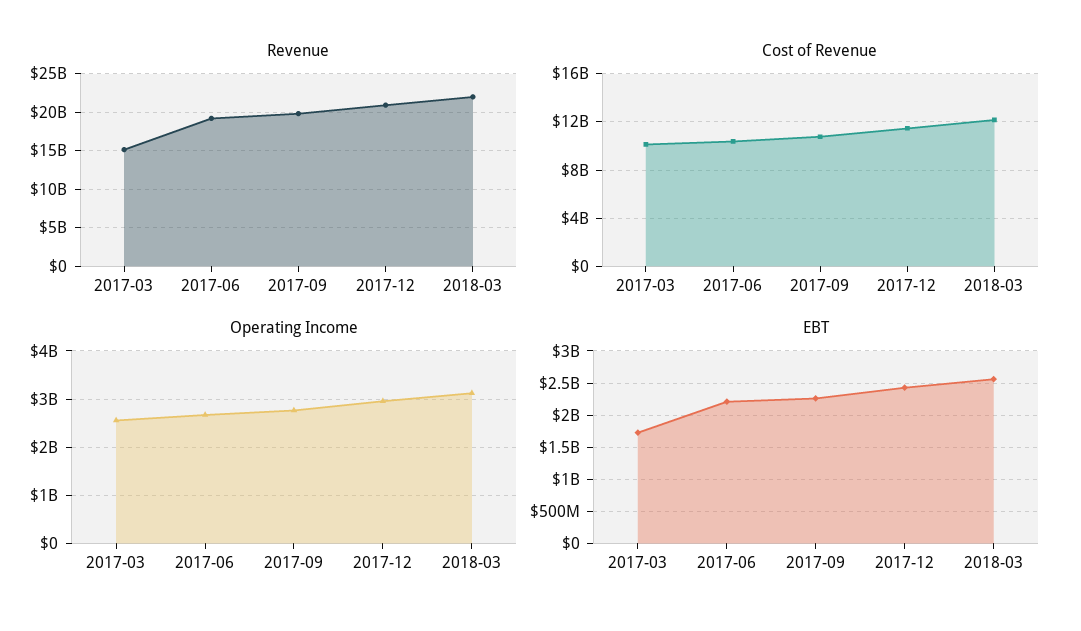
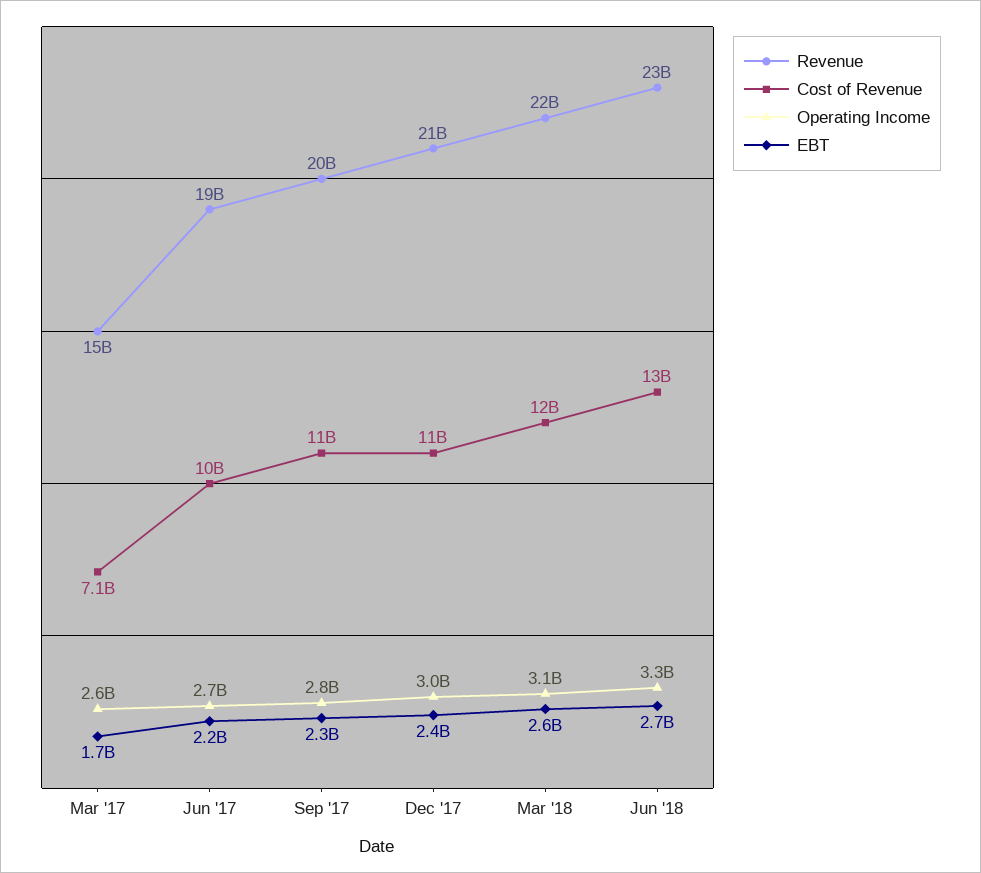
Cost of Revenue, 2017-03: 10000000000 -> 7100000000
Revenue, Jun '18: none -> 23000000000
Cost of Revenue, Jun '18: none -> 13000000000
Operating Income, Jun '18: none -> 3300000000
EBT, Jun '18: none -> 2700000000

